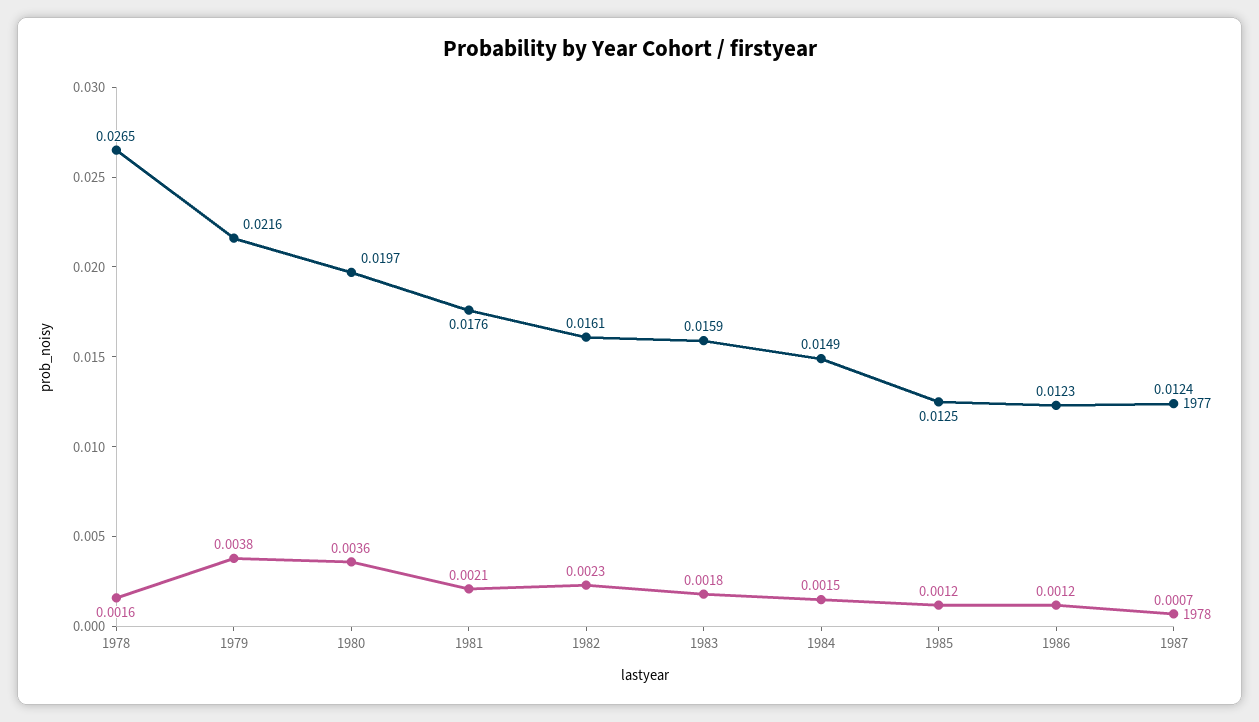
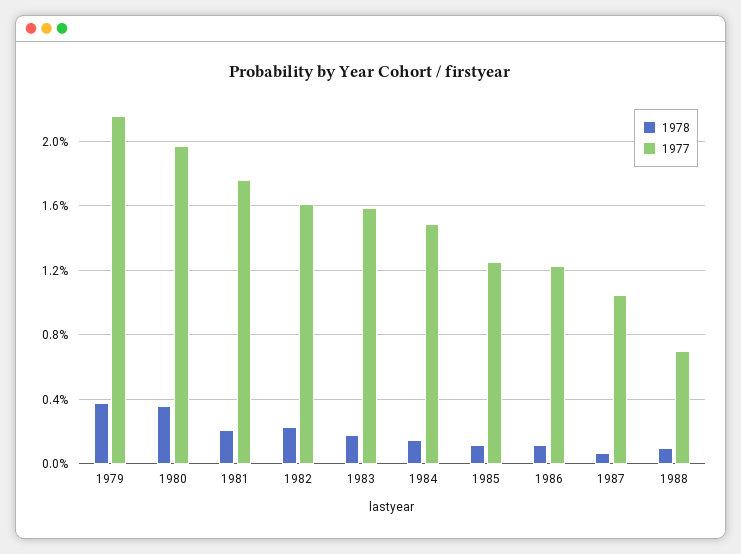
1977, 1978: 0.0265 -> none
1978, 1978: 0.0016 -> none
1977, 1987: 0.0124 -> 0.0105
1978, 1988: none -> 0.001
1977, 1988: none -> 0.007

